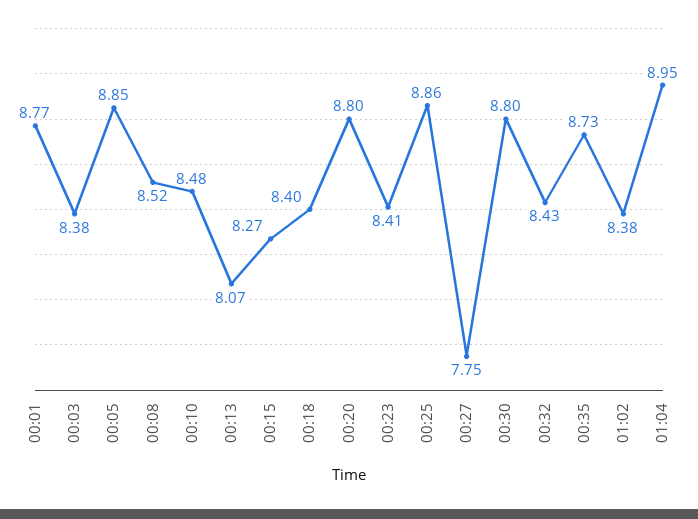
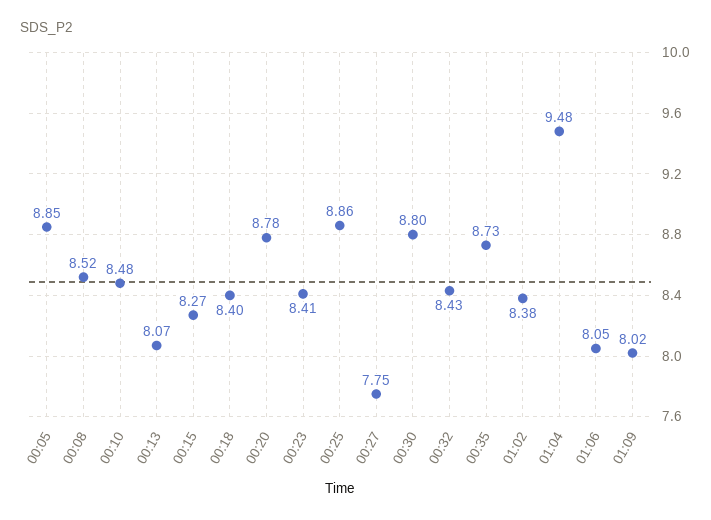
00:01: 8.77 -> none
00:03: 8.38 -> none
00:20: 8.8 -> 8.78
01:04: 8.95 -> 9.48
01:06: none -> 8.05
01:09: none -> 8.02

